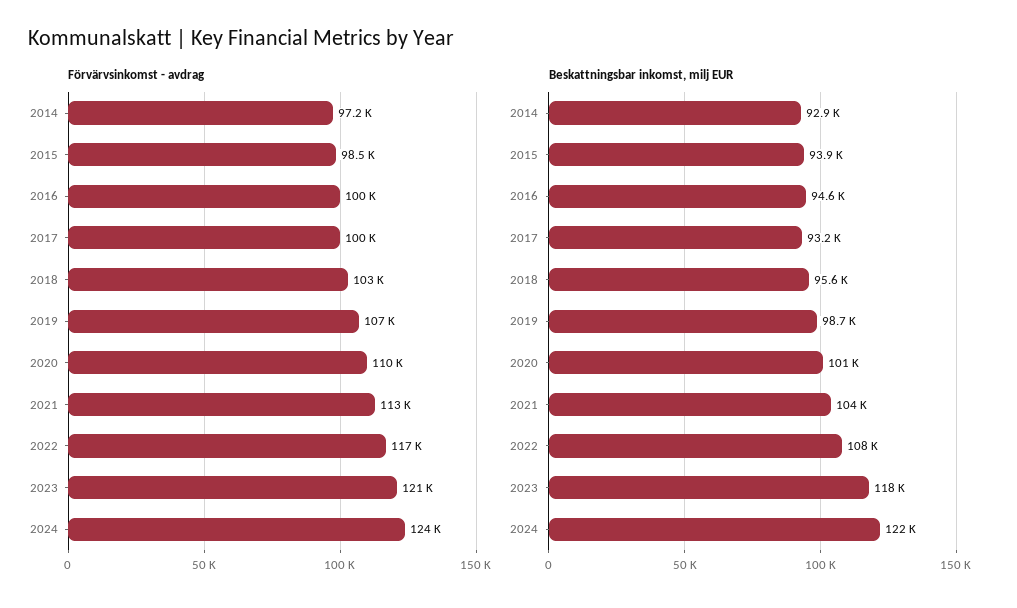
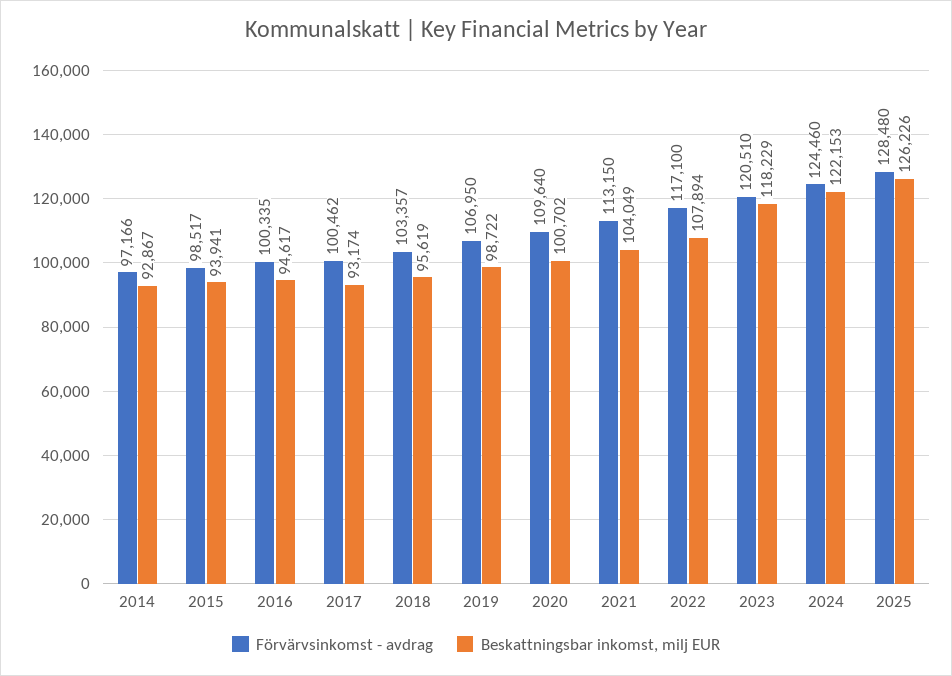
Förvärvsinkomst - avdrag, 2025: none -> 128480
Beskattningsbar inkomst, milj EUR, 2025: none -> 126226

